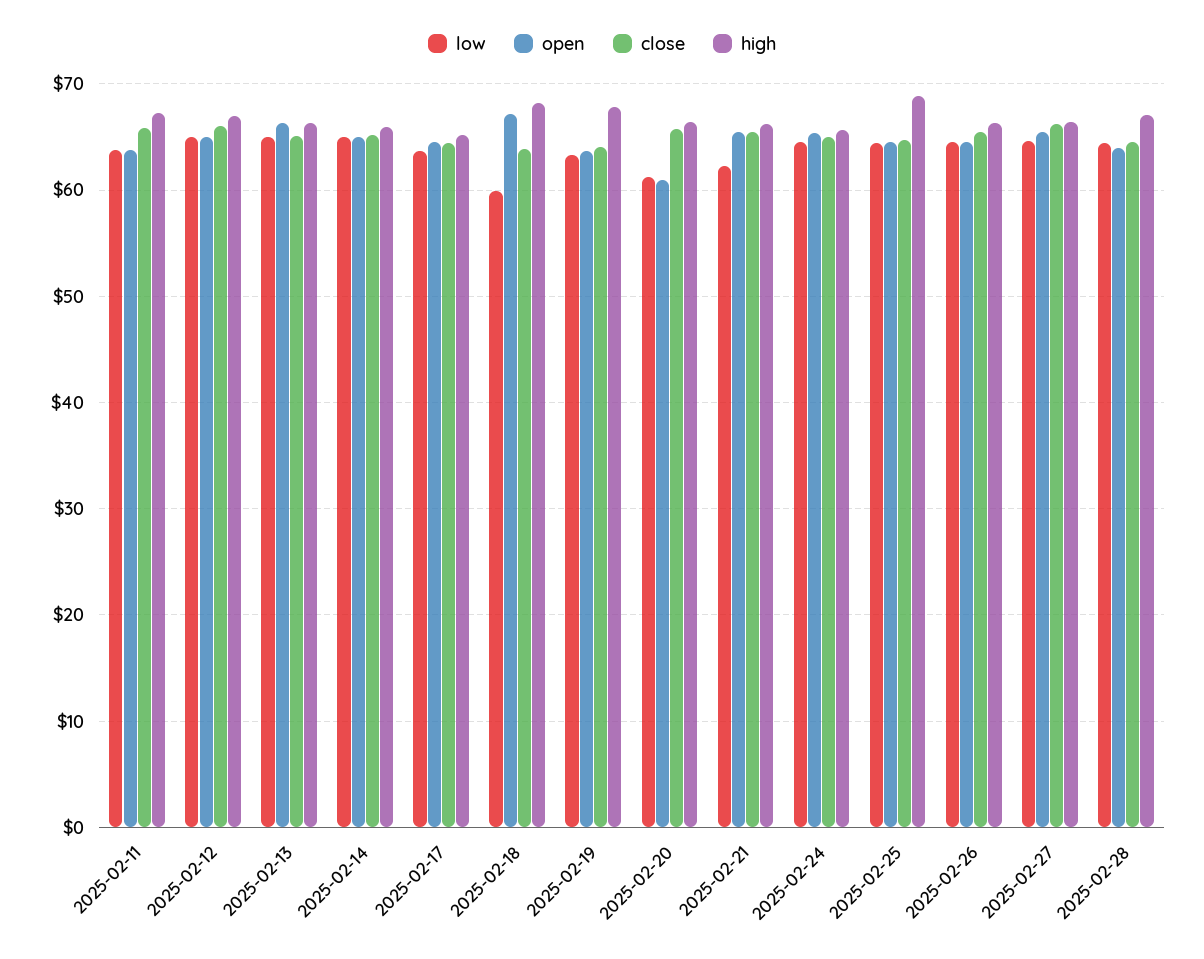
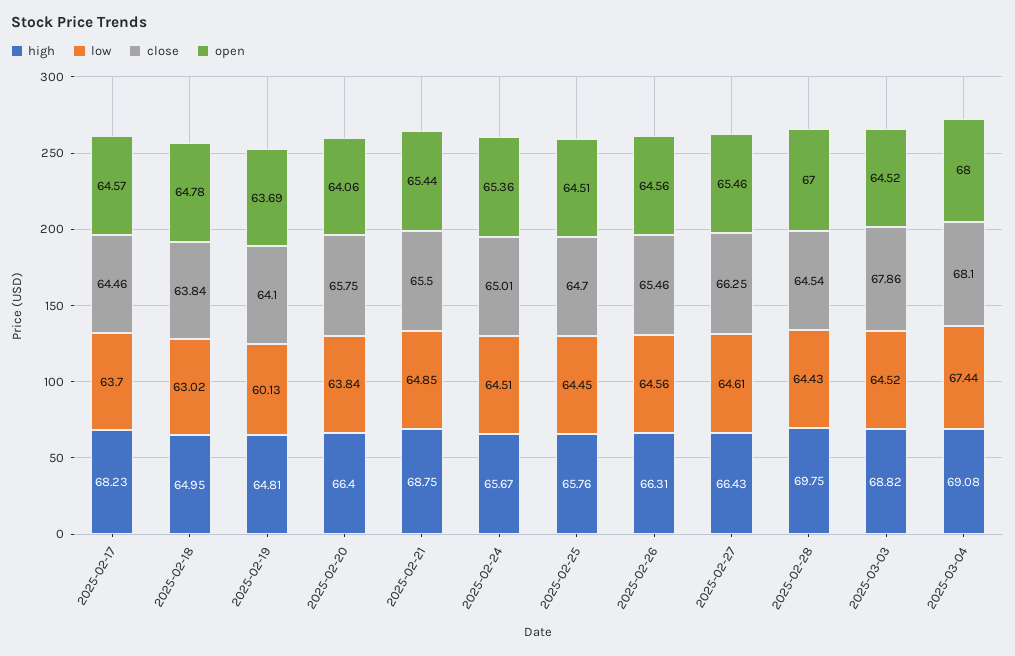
low, 2025-02-11: 64 -> none
open, 2025-02-11: 64 -> none
close, 2025-02-11: 66 -> none
high, 2025-02-11: 67 -> none
low, 2025-02-12: 65 -> none
open, 2025-02-12: 65 -> none
close, 2025-02-12: 66 -> none
high, 2025-02-12: 67 -> none
low, 2025-02-13: 65 -> none
open, 2025-02-13: 66 -> none
close, 2025-02-13: 65 -> none
high, 2025-02-13: 66 -> none
low, 2025-02-14: 65 -> none
open, 2025-02-14: 65 -> none
close, 2025-02-14: 65 -> none
high, 2025-02-14: 66 -> none
high, 2025-02-17: 65 -> 68.23
low, 2025-02-18: 60 -> 63.02
open, 2025-02-18: 67 -> 64.78
high, 2025-02-18: 68 -> 64.95
low, 2025-02-19: 63 -> 60.13
high, 2025-02-19: 68 -> 64.81
low, 2025-02-20: 61 -> 63.84
open, 2025-02-20: 61 -> 64.06
low, 2025-02-21: 62 -> 64.85
high, 2025-02-21: 66 -> 68.75
high, 2025-02-25: 69 -> 65.76
open, 2025-02-28: 64 -> 67
high, 2025-02-28: 67 -> 69.75
high, 2025-03-03: none -> 68.82
low, 2025-03-03: none -> 64.52
close, 2025-03-03: none -> 67.86
open, 2025-03-03: none -> 64.52
high, 2025-03-04: none -> 69.08
low, 2025-03-04: none -> 67.44
close, 2025-03-04: none -> 68.1
open, 2025-03-04: none -> 68

